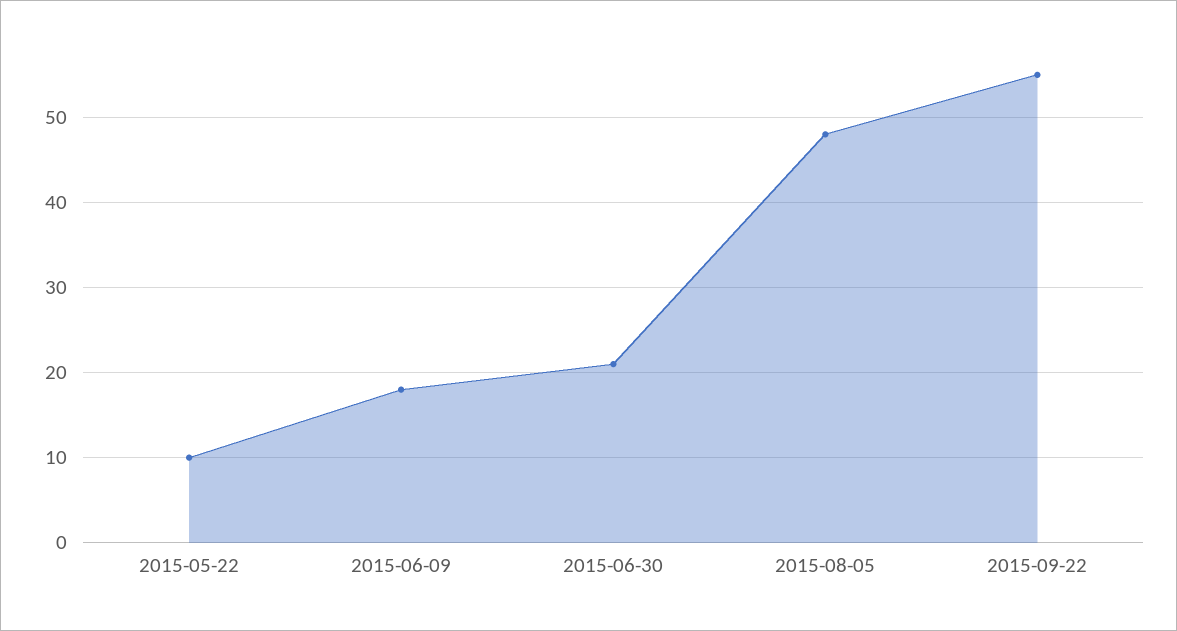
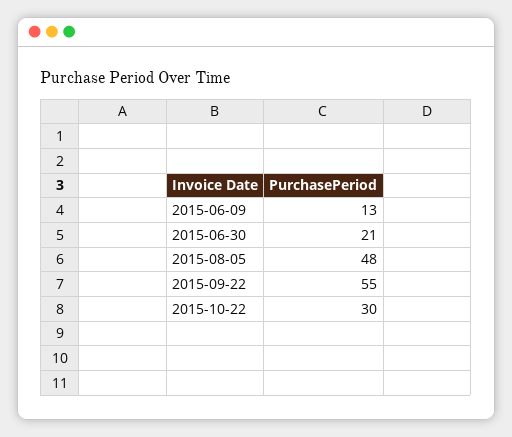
2015-05-22: 10 -> none
2015-06-09: 18 -> 13
2015-10-22: none -> 30

